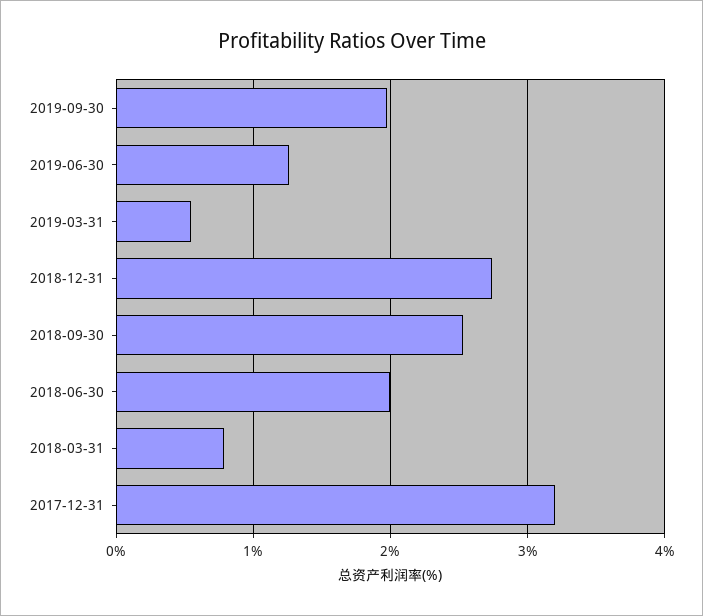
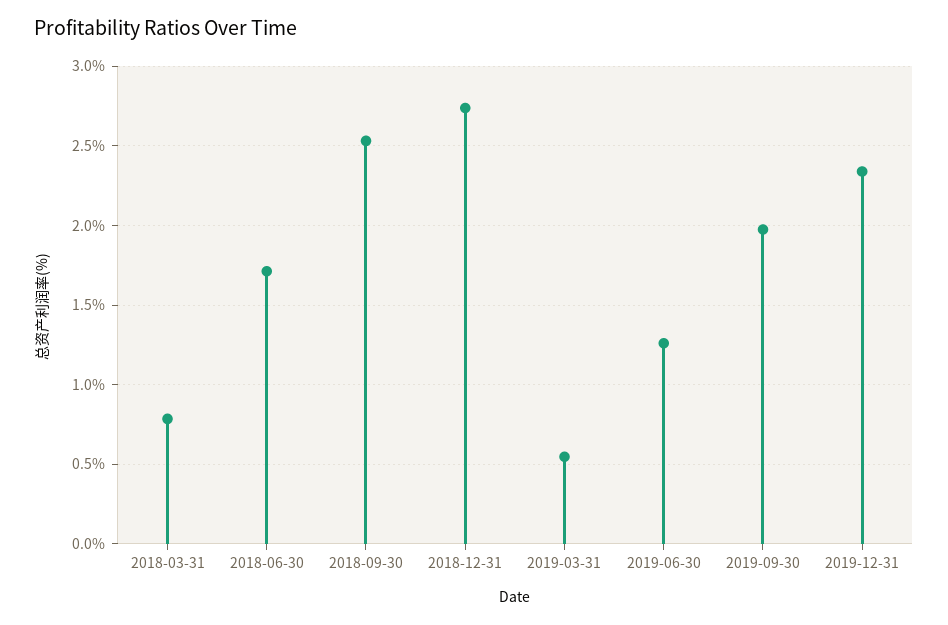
2018-06-30: 2 -> 1.7
2017-12-31: 3.2 -> none
2019-12-31: none -> 2.35

